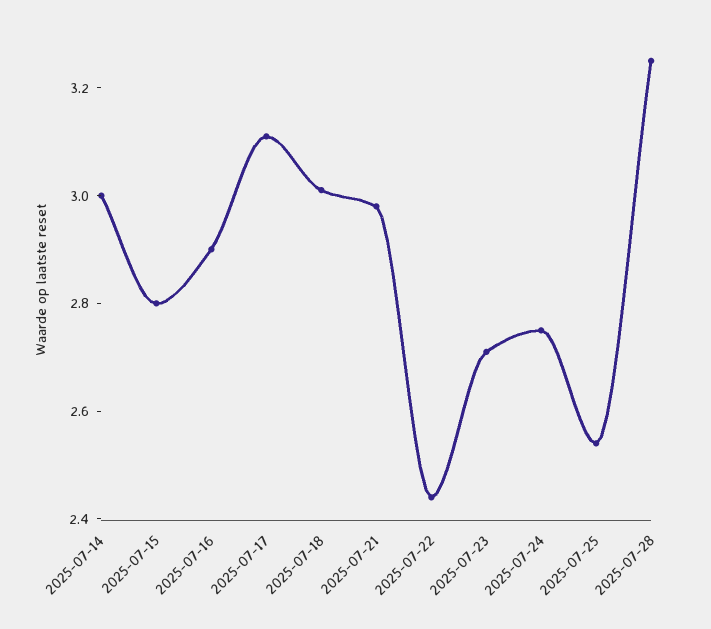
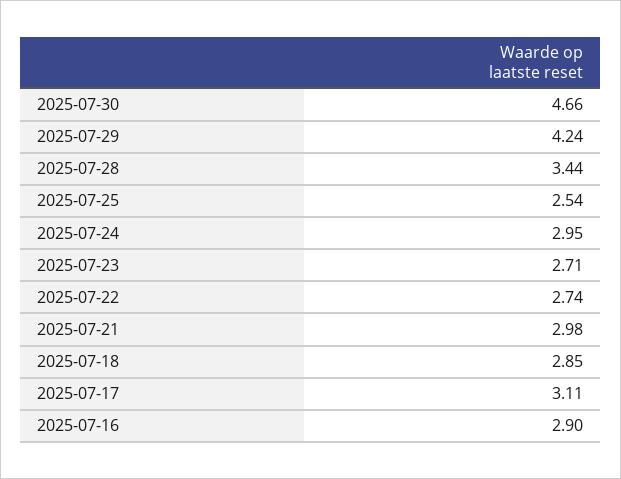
2025-07-14: 3 -> none
2025-07-15: 2.8 -> none
2025-07-18: 3 -> 2.85
2025-07-22: 2.45 -> 2.74
2025-07-24: 2.75 -> 2.95
2025-07-28: 3.25 -> 3.44
2025-07-30: none -> 4.66
2025-07-29: none -> 4.24

